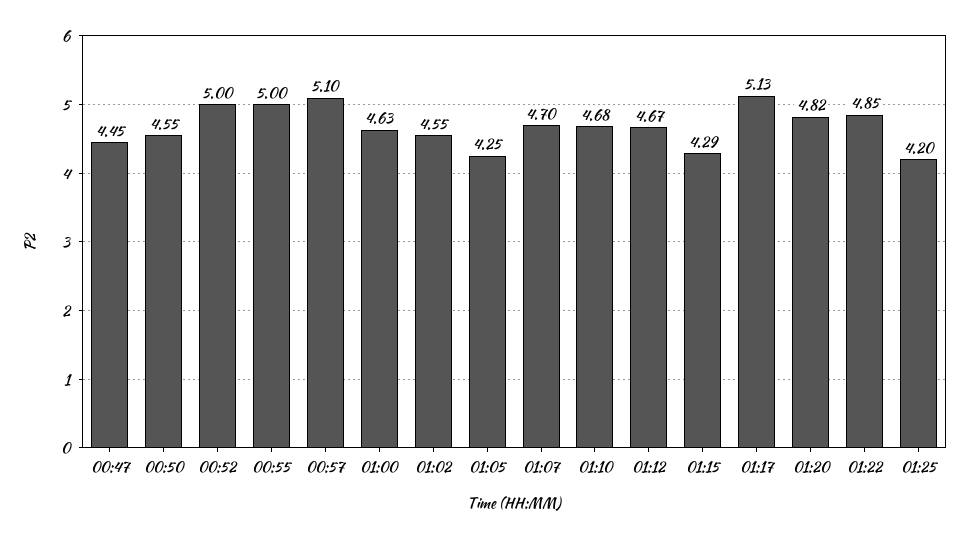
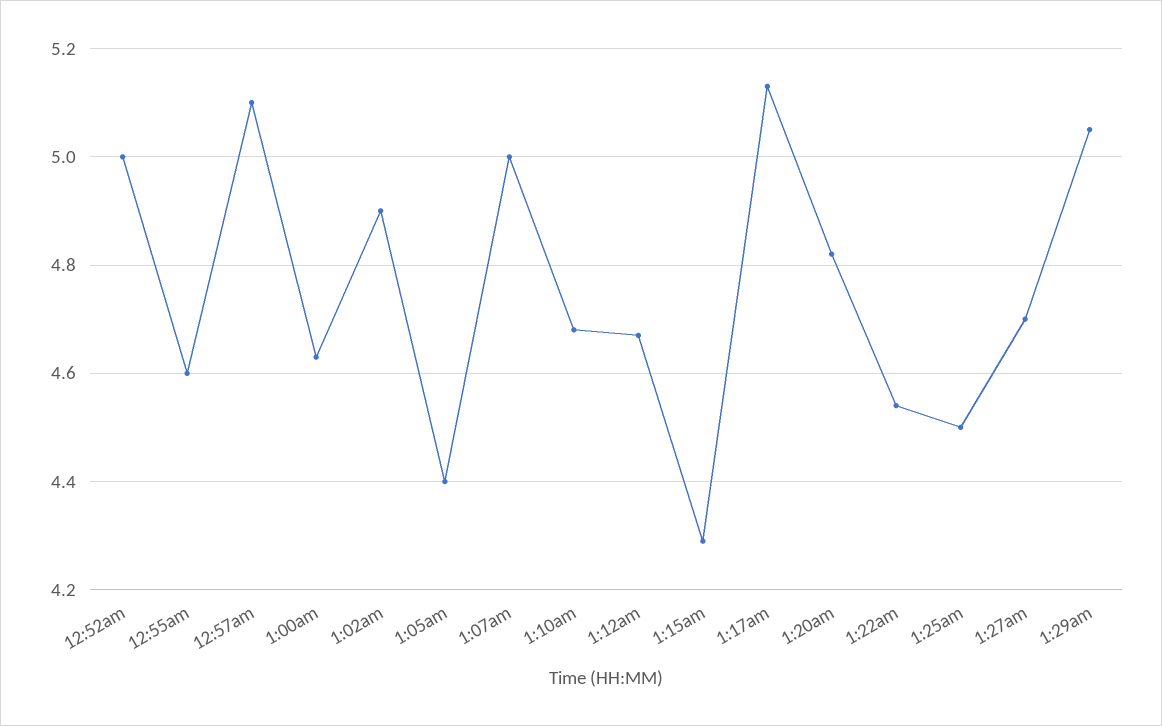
00:47: 4.45 -> none
00:50: 4.55 -> none
00:55: 5 -> 4.6
01:02: 4.55 -> 4.9
01:05: 4.25 -> 4.4
01:07: 4.7 -> 5
01:22: 4.85 -> 4.55
01:25: 4.2 -> 4.5
1:27am: none -> 4.7
1:29am: none -> 5.05

